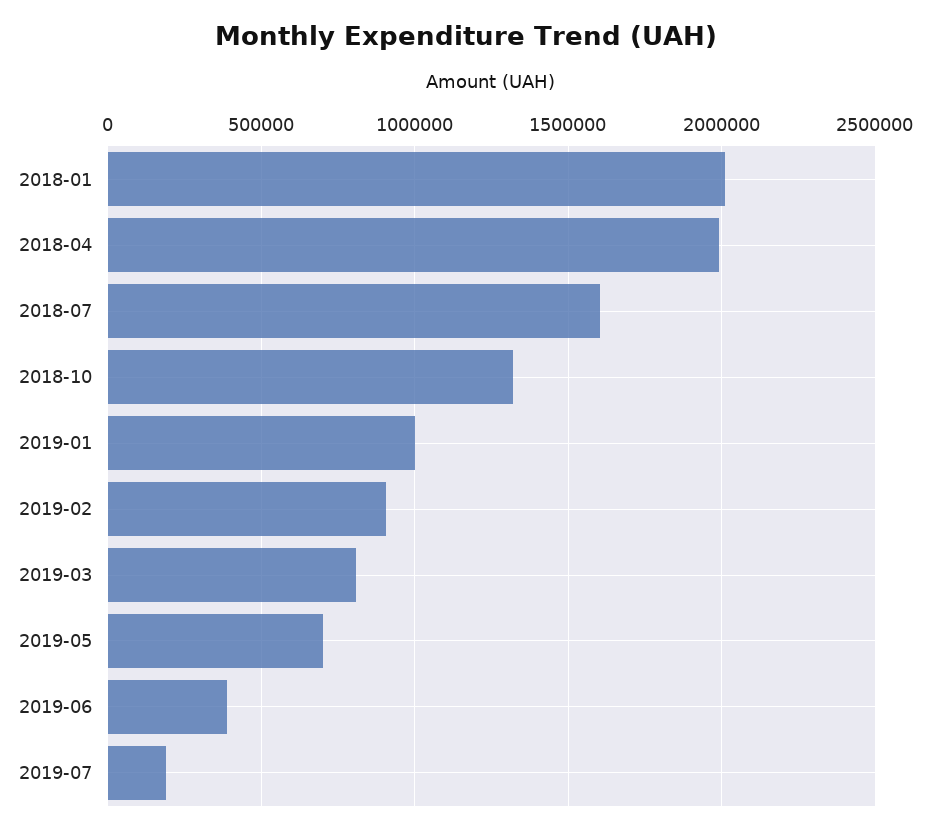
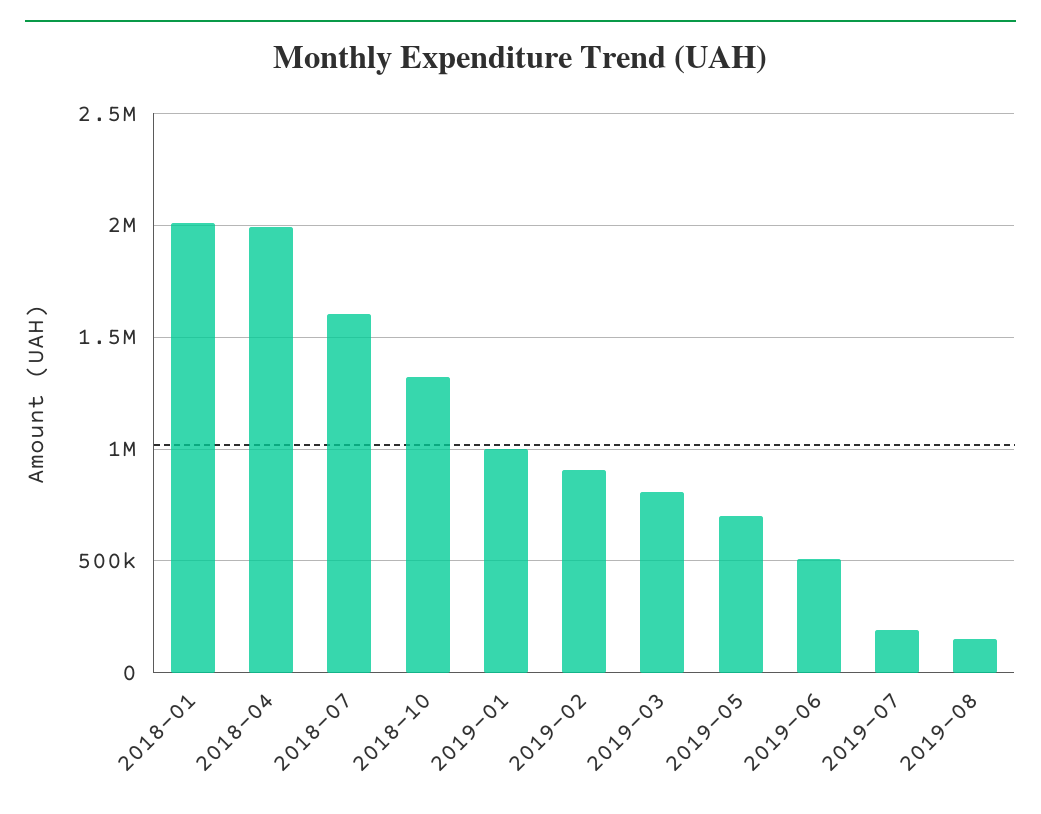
2019-06: 400000 -> 500000
2019-08: none -> 150000

